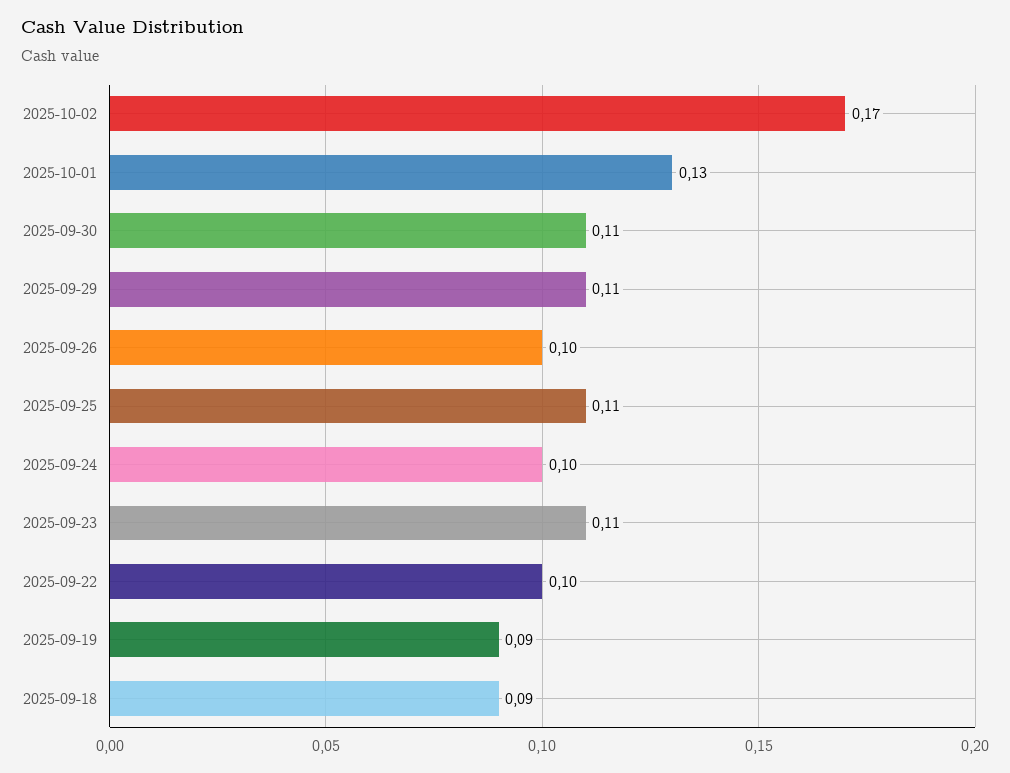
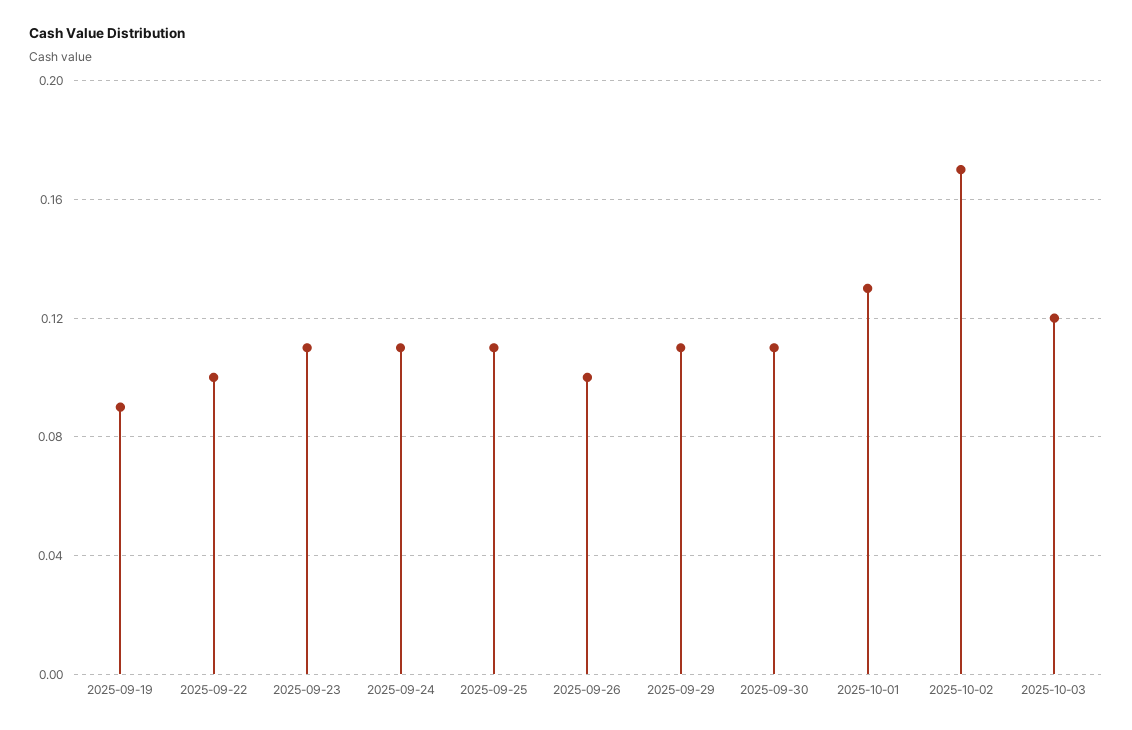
2025-09-24: 0.1 -> 0.11
2025-09-18: 0.09 -> none
2025-10-03: none -> 0.12

